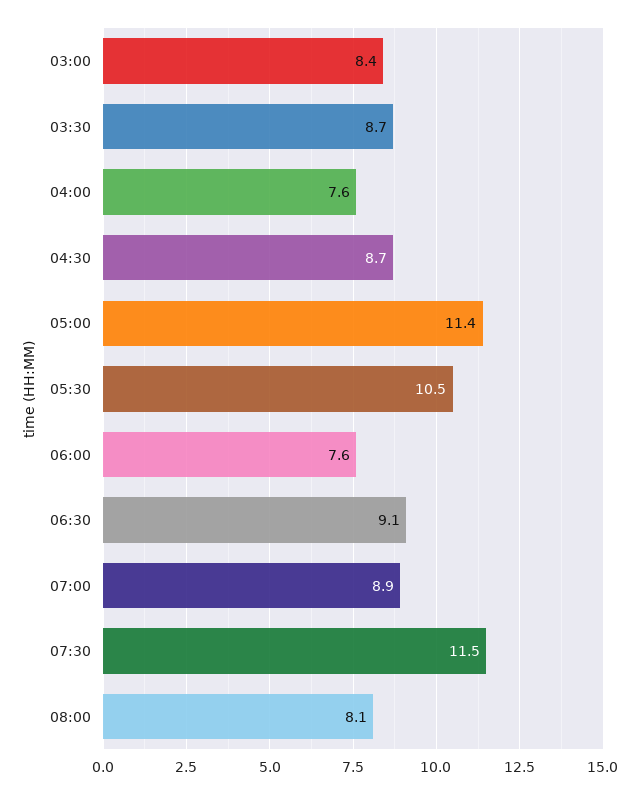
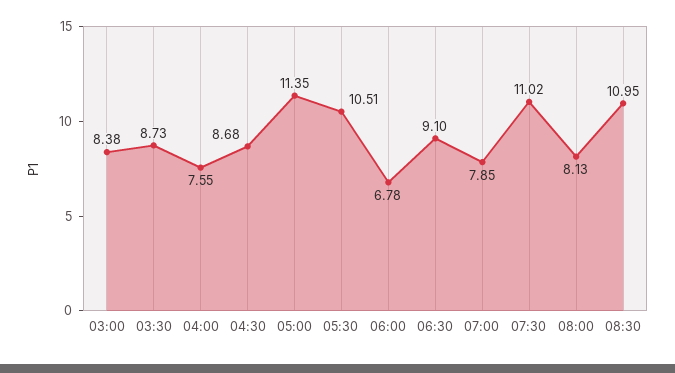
06:00: 7.6 -> 6.78
07:00: 8.9 -> 7.85
07:30: 11.5 -> 11.02
08:30: none -> 10.95

